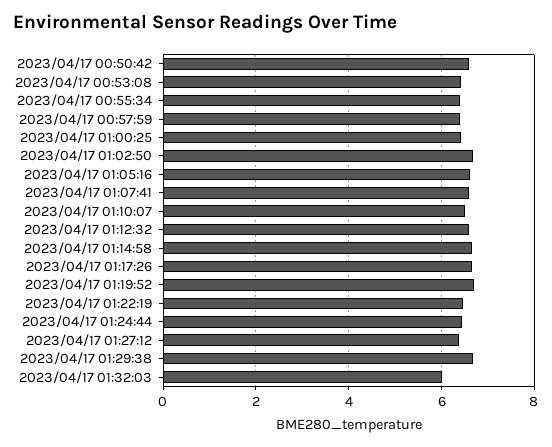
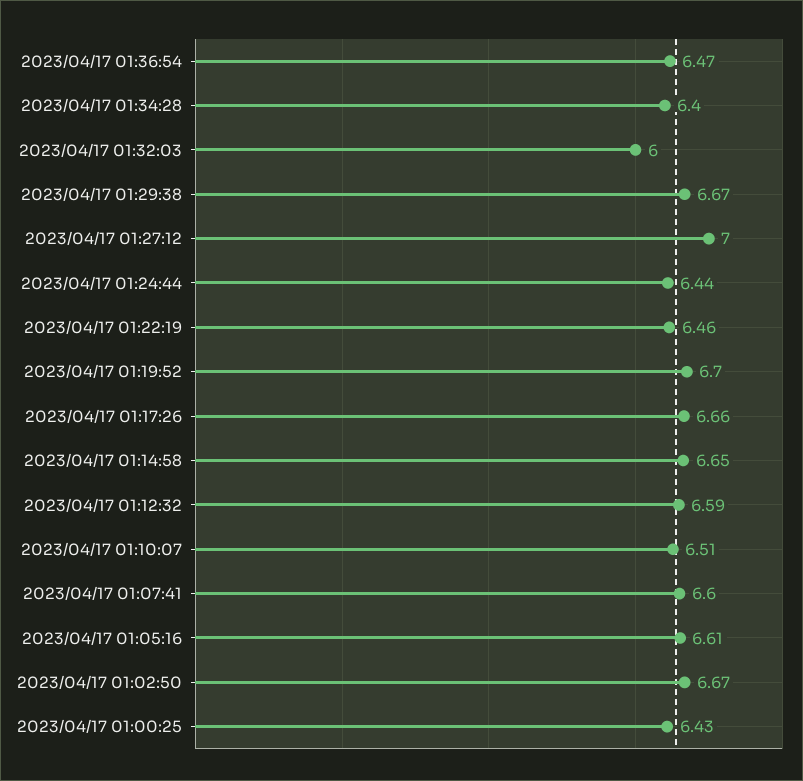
2023/04/17 00:50:42: 6.6 -> none
2023/04/17 00:53:08: 6.4 -> none
2023/04/17 00:55:34: 6.4 -> none
2023/04/17 00:57:59: 6.4 -> none
2023/04/17 01:27:12: 6.4 -> 7
2023/04/17 01:36:54: none -> 6.47
2023/04/17 01:34:28: none -> 6.4

